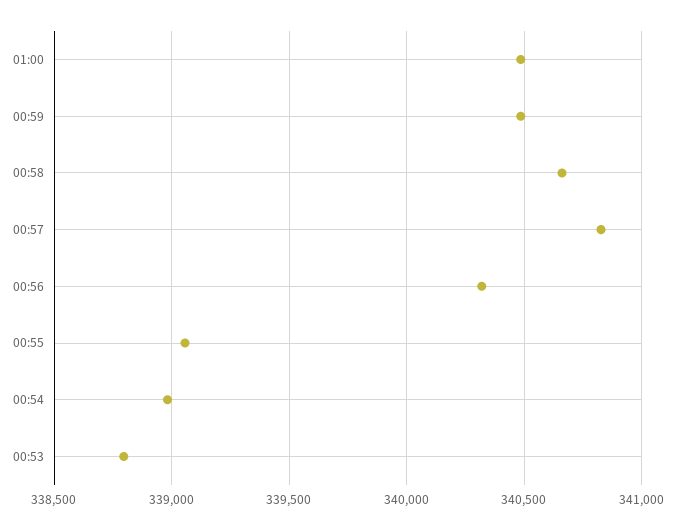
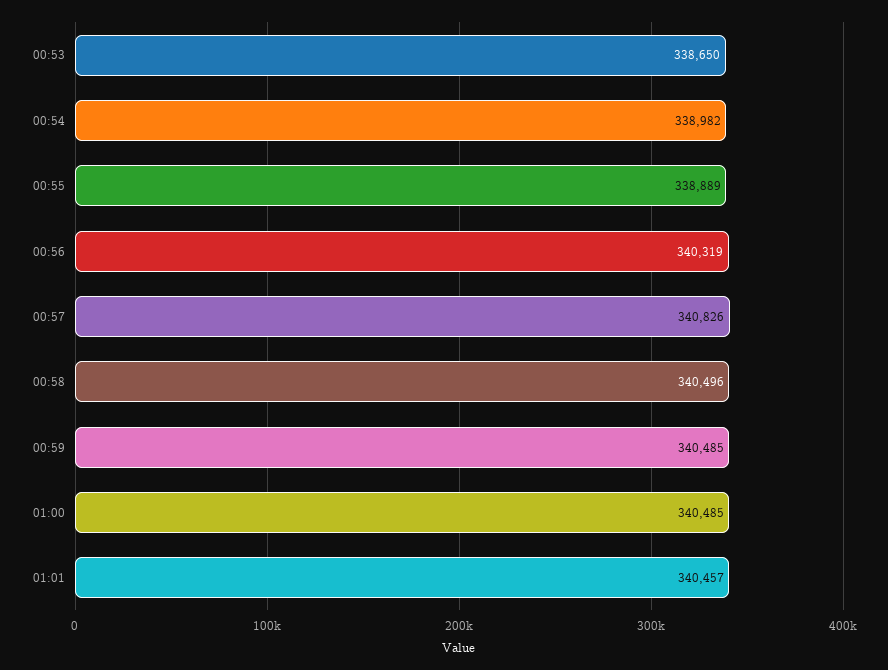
00:58: 340650 -> 340496
00:55: 339050 -> 338889
00:53: 338800 -> 338650
01:01: none -> 340457

